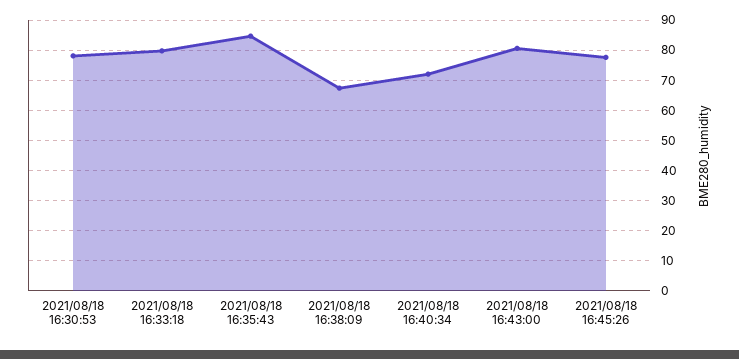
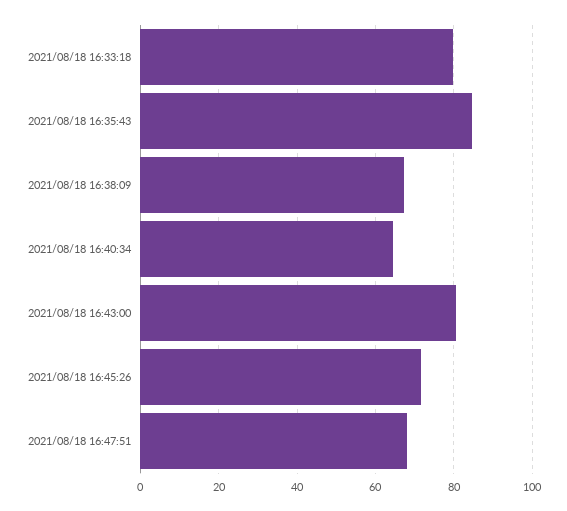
2021/08/18 16:30:53: 78 -> none
2021/08/18 16:40:34: 72 -> 64
2021/08/18 16:45:26: 78 -> 72
2021/08/18 16:47:51: none -> 68

